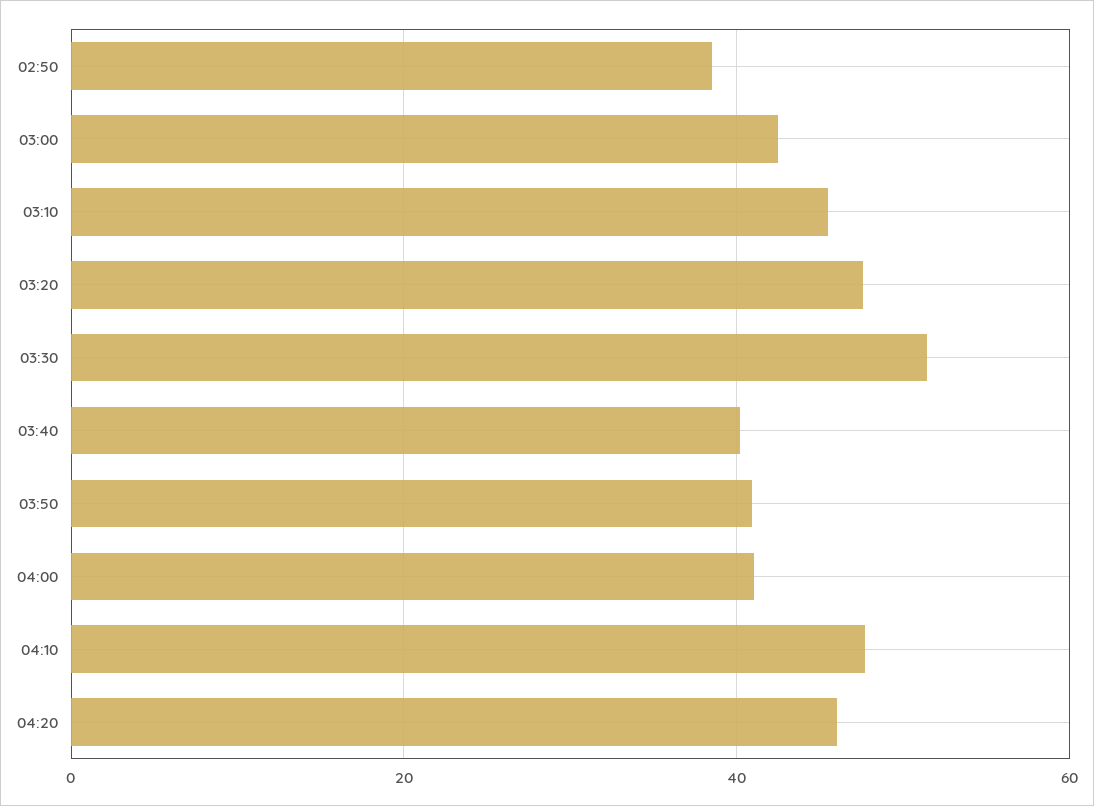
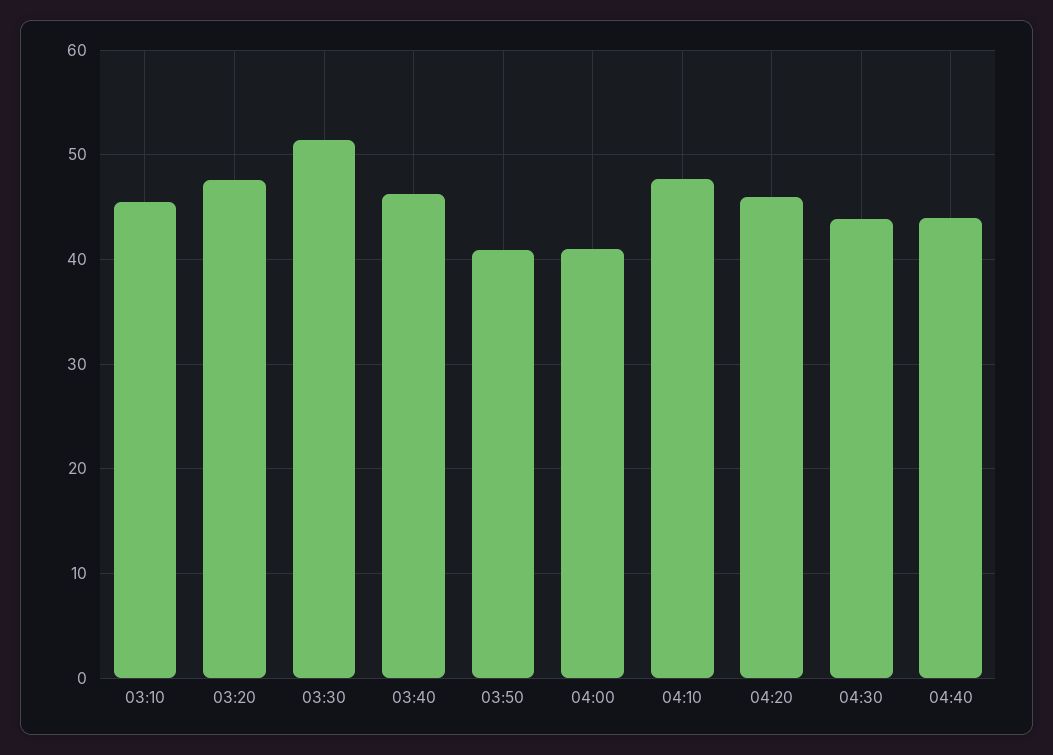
02:50: 38 -> none
03:00: 42 -> none
03:40: 40 -> 46
04:30: none -> 44
04:40: none -> 44

